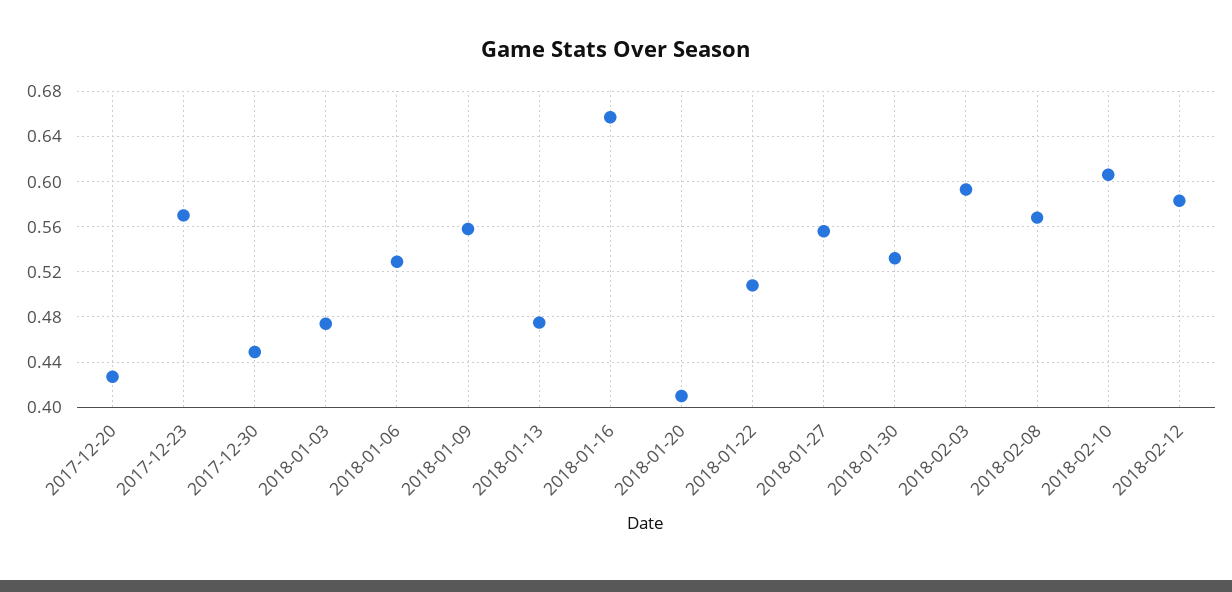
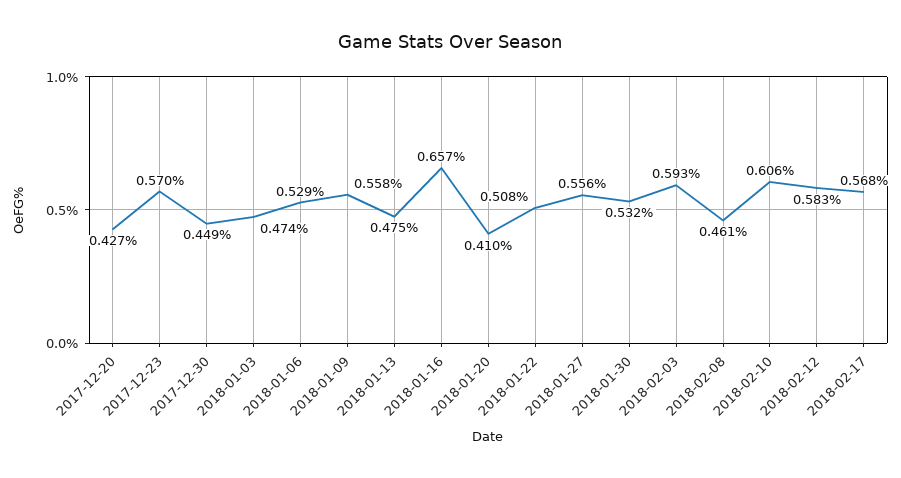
2018-02-08: 0.57 -> 0.461
2018-02-17: none -> 0.568

